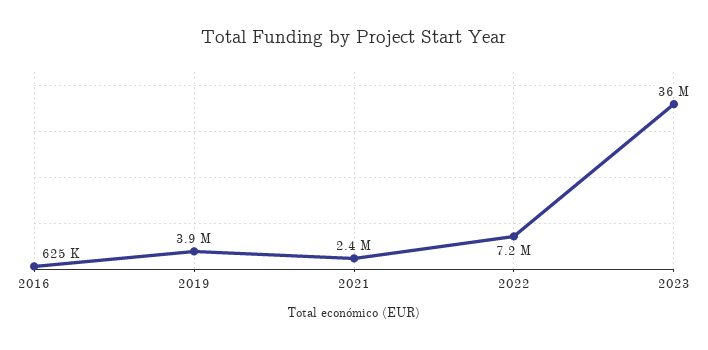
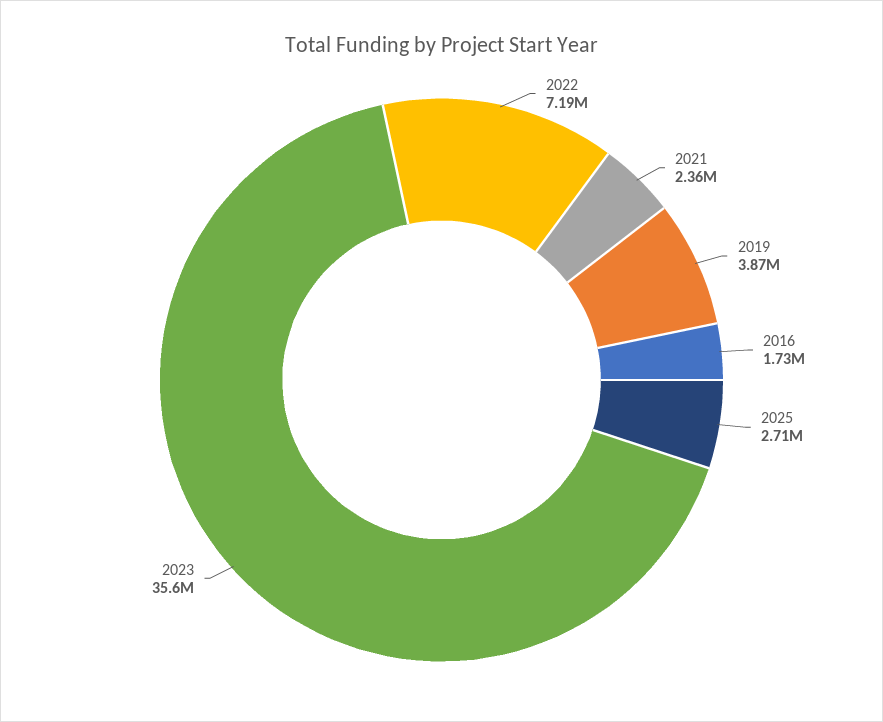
2016: 625000 -> 1730000
2025: none -> 2710000

